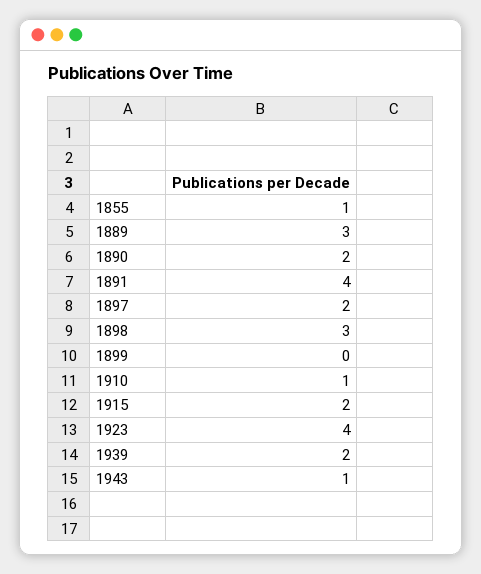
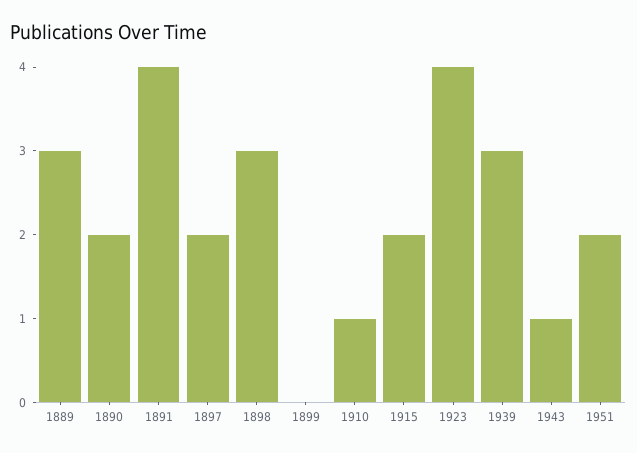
1855: 1 -> none
1939: 2 -> 3
1951: none -> 2

